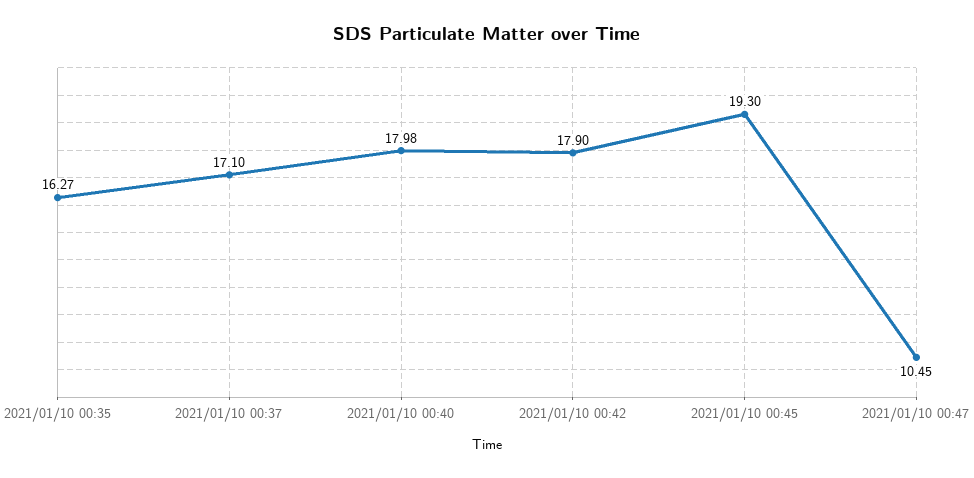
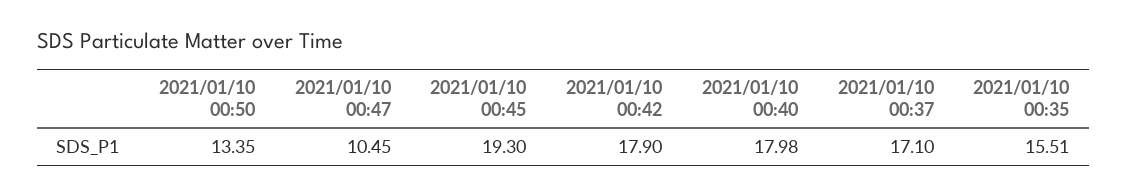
2021/01/10 00:35: 16.27 -> 15.51
2021/01/10 00:50: none -> 13.35

